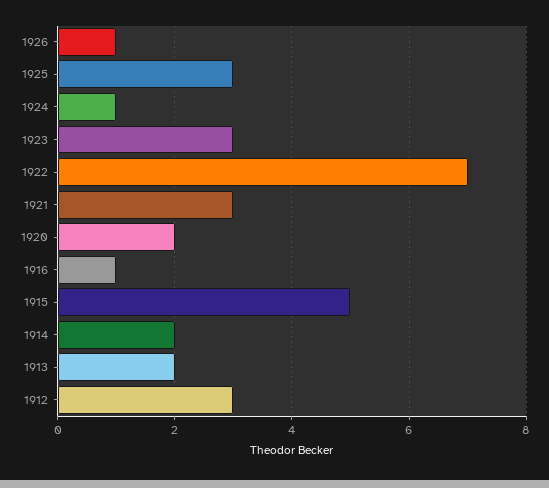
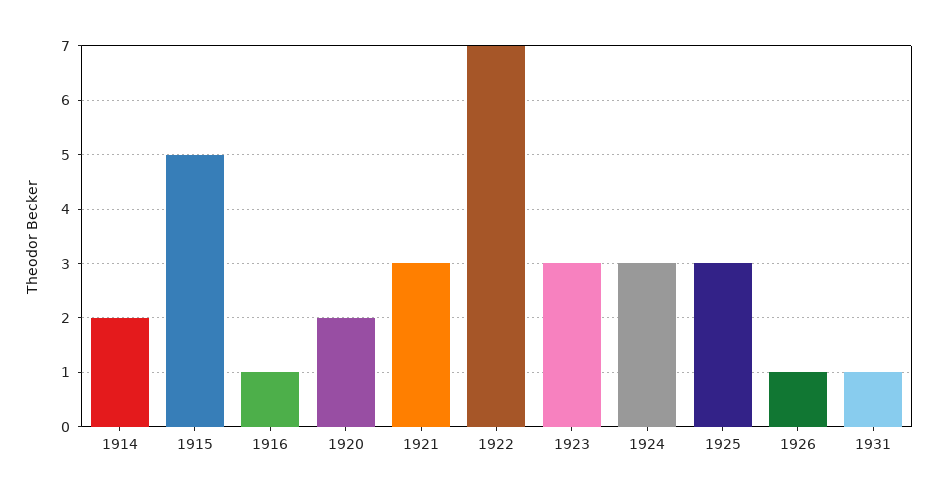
1924: 1 -> 3
1913: 2 -> none
1912: 3 -> none
1931: none -> 1

